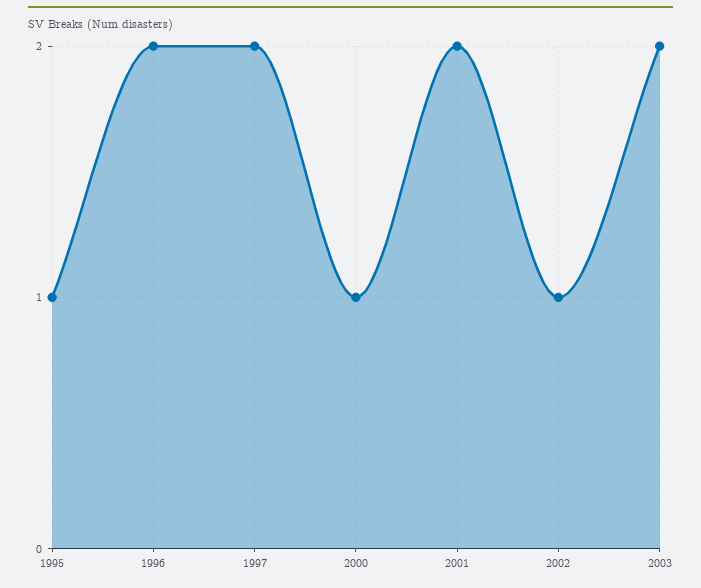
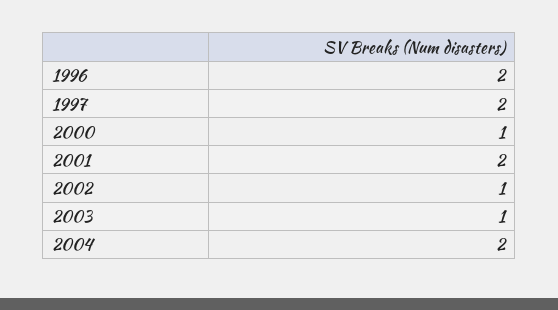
1995: 1 -> none
2003: 2 -> 1
2004: none -> 2

